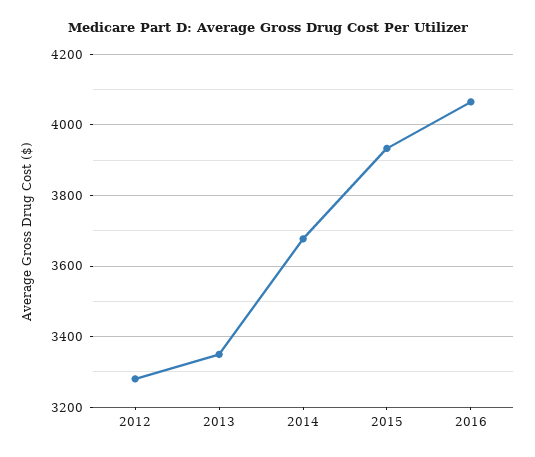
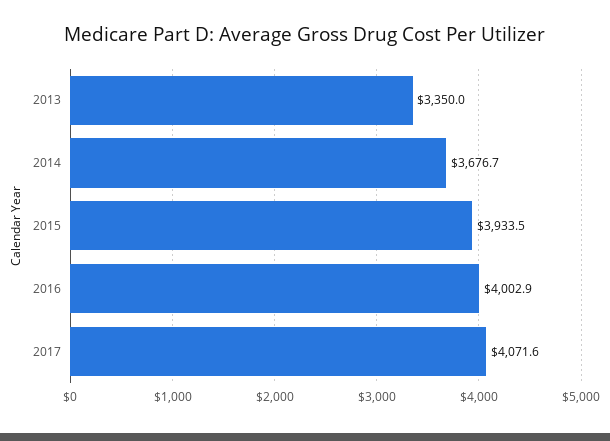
2012: 3280 -> none
2016: 4060 -> 4002.9
2017: none -> 4071.6

